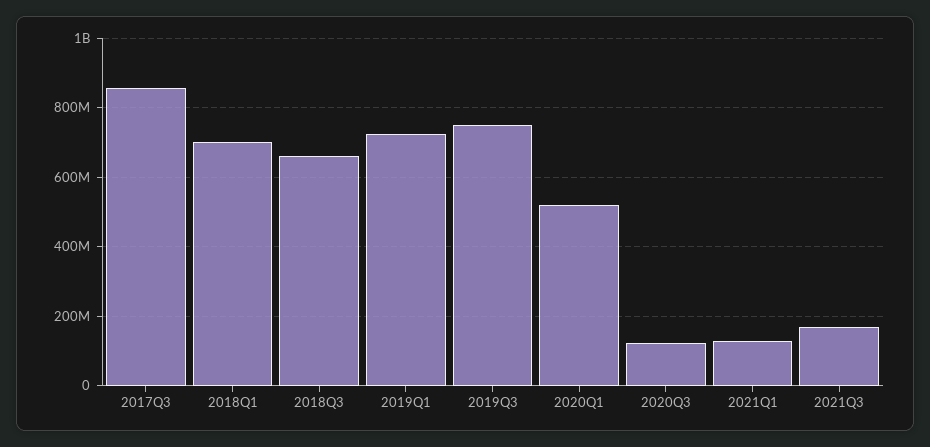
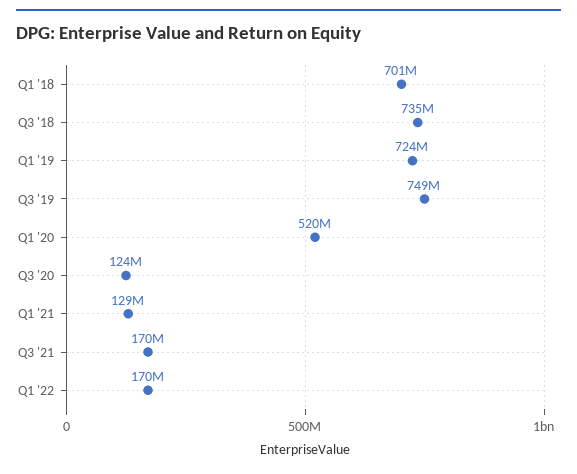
2017Q3: 860000000 -> none
2018Q3: 660000000 -> 735000000
Q1 '22: none -> 170000000

